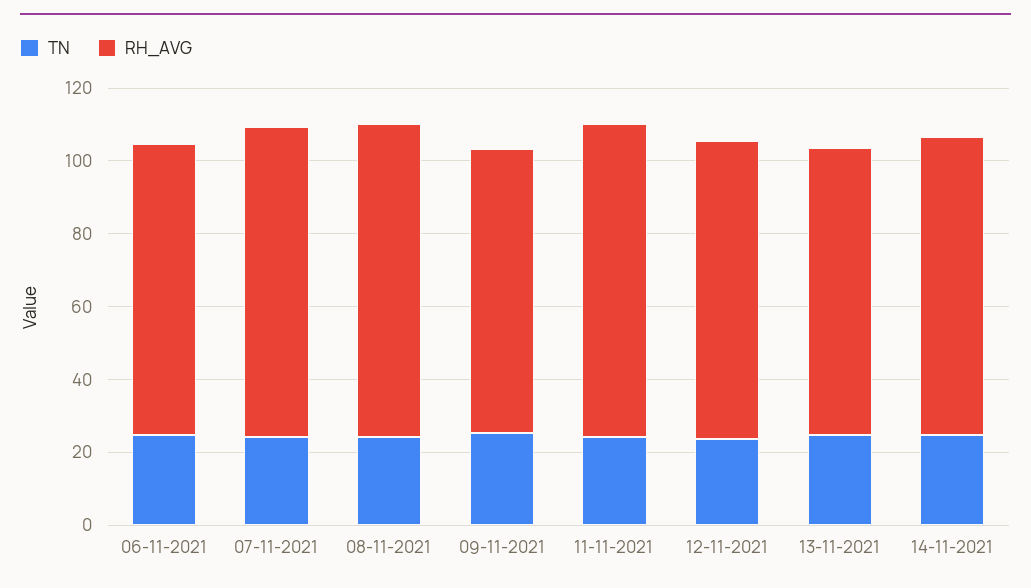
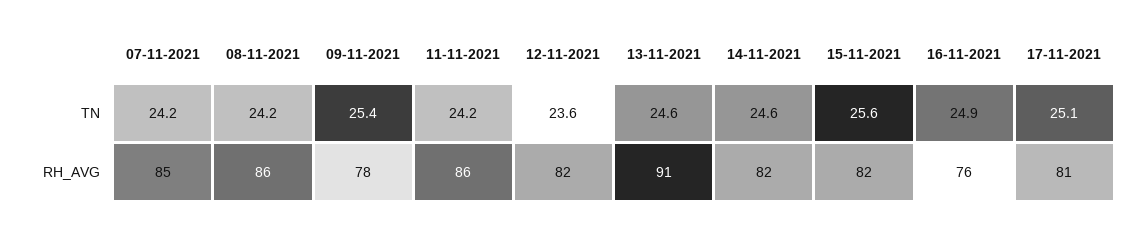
TN, 06-11-2021: 25 -> none
RH_AVG, 06-11-2021: 80 -> none
RH_AVG, 13-11-2021: 80 -> 91
TN, 15-11-2021: none -> 25.6
TN, 16-11-2021: none -> 24.9
TN, 17-11-2021: none -> 25.1
RH_AVG, 15-11-2021: none -> 82
RH_AVG, 16-11-2021: none -> 76
RH_AVG, 17-11-2021: none -> 81

